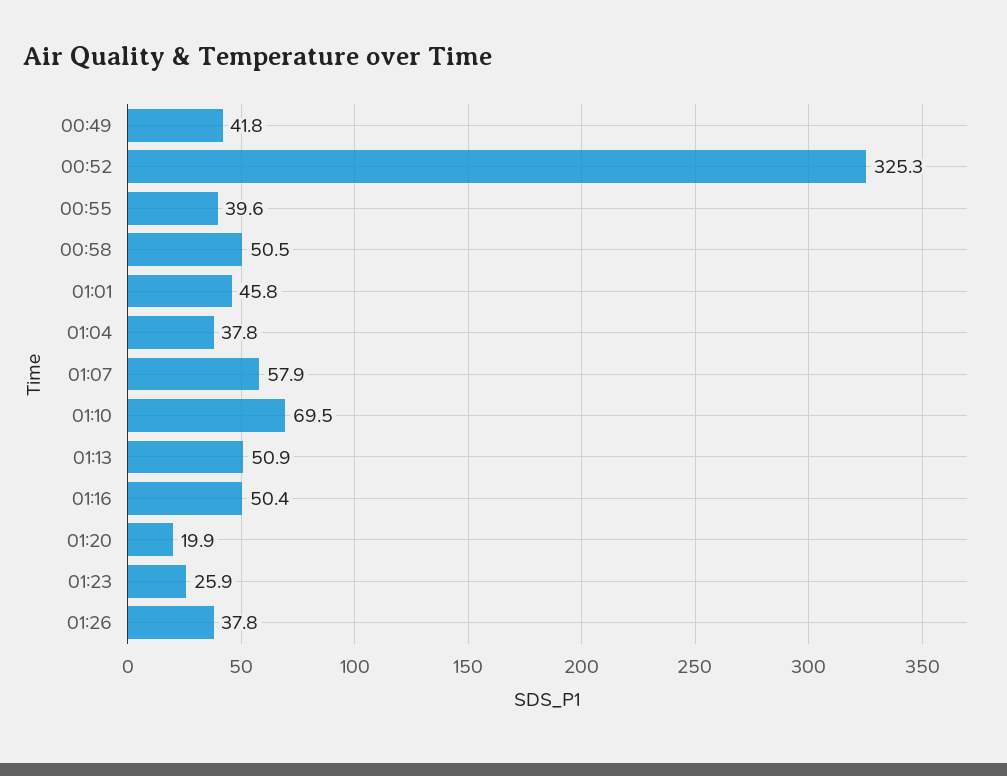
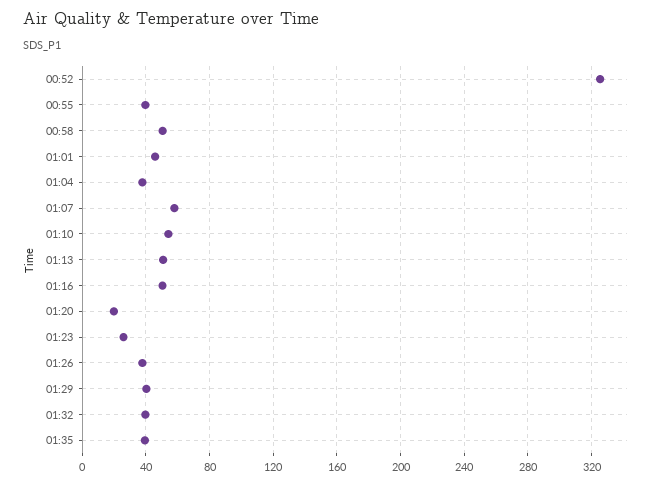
00:49: 41.8 -> none
01:10: 69.5 -> 55
01:29: none -> 40
01:32: none -> 40
01:35: none -> 40

